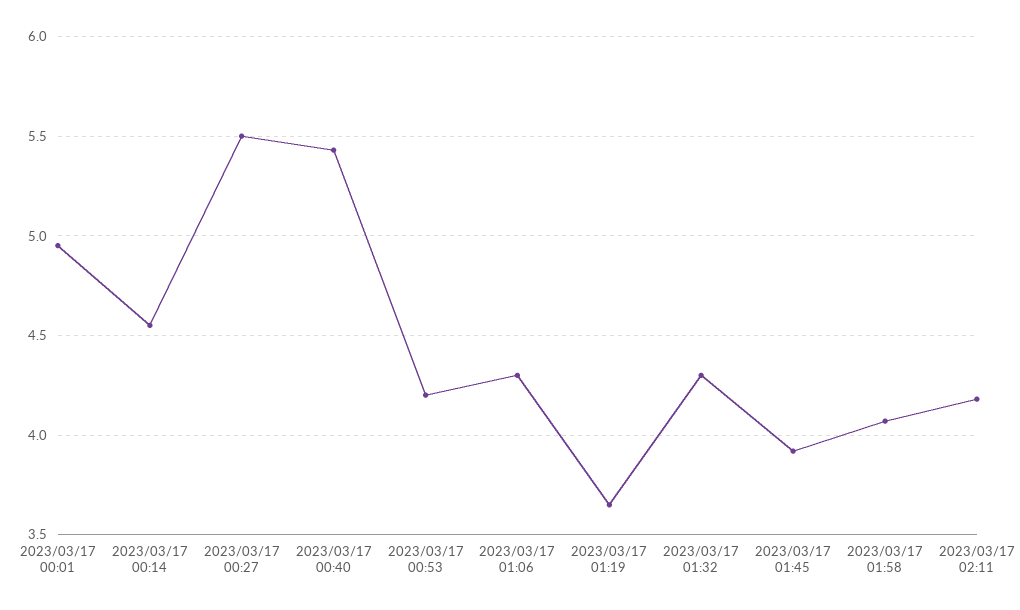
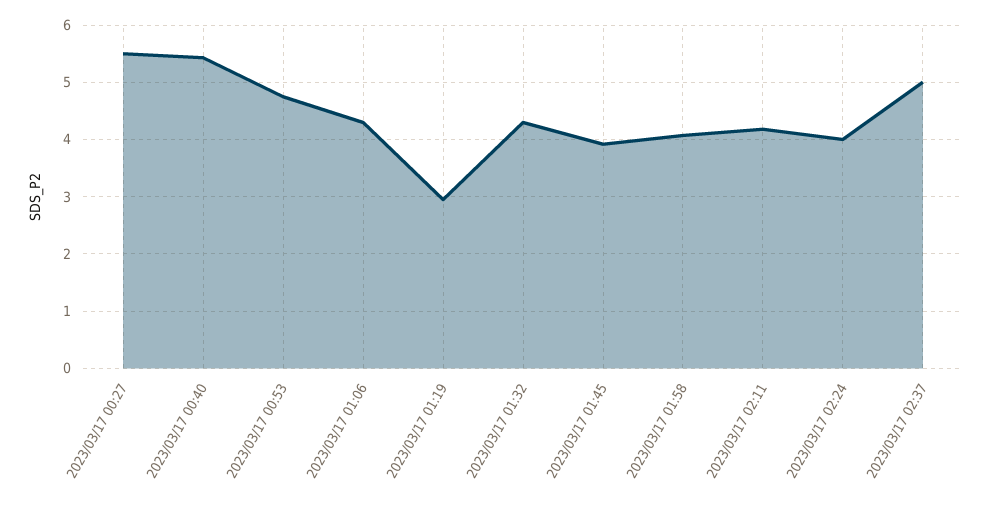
2023/03/17 00:01: 4.95 -> none
2023/03/17 00:14: 4.55 -> none
2023/03/17 00:53: 4.2 -> 4.8
2023/03/17 01:19: 3.65 -> 3
2023/03/17 02:24: none -> 4
2023/03/17 02:37: none -> 5

